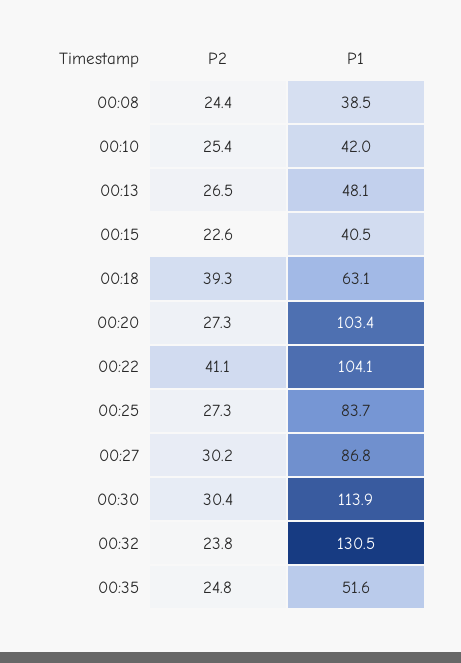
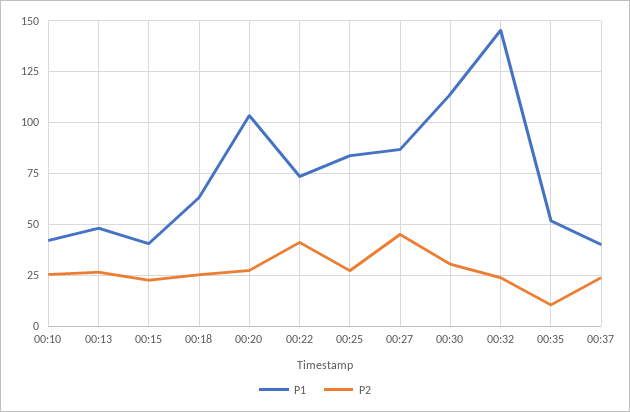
P2, 00:08: 24.4 -> none
P1, 00:08: 38.5 -> none
P2, 00:18: 39.3 -> 25
P1, 00:22: 104.1 -> 75
P2, 00:27: 30.2 -> 45
P1, 00:32: 130.5 -> 145
P2, 00:35: 24.8 -> 10
P1, 00:37: none -> 40
P2, 00:37: none -> 25

